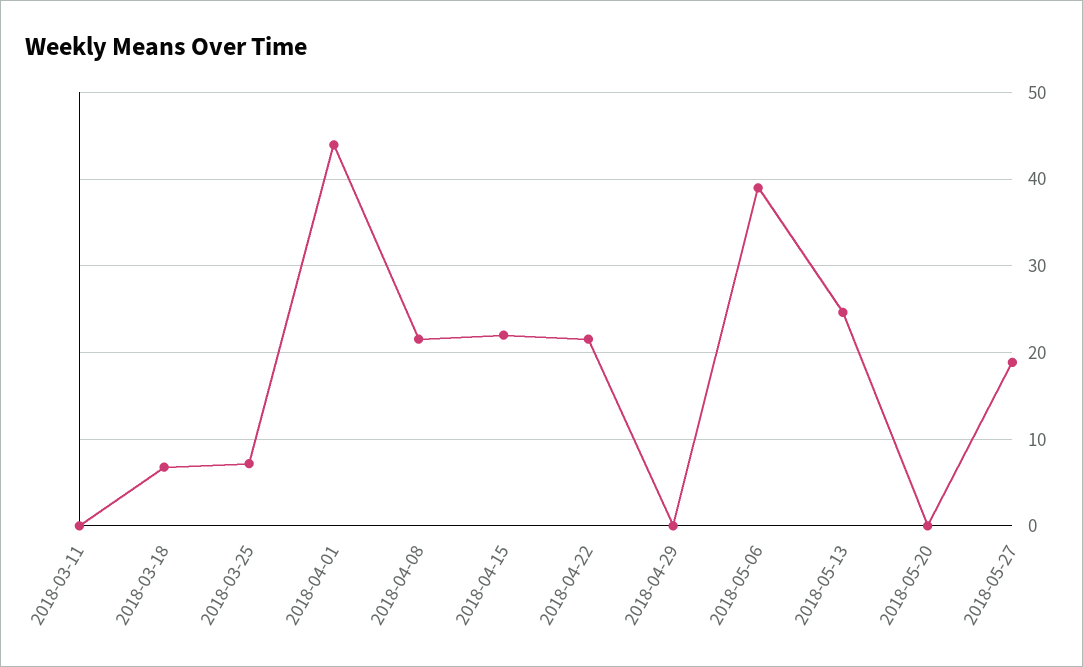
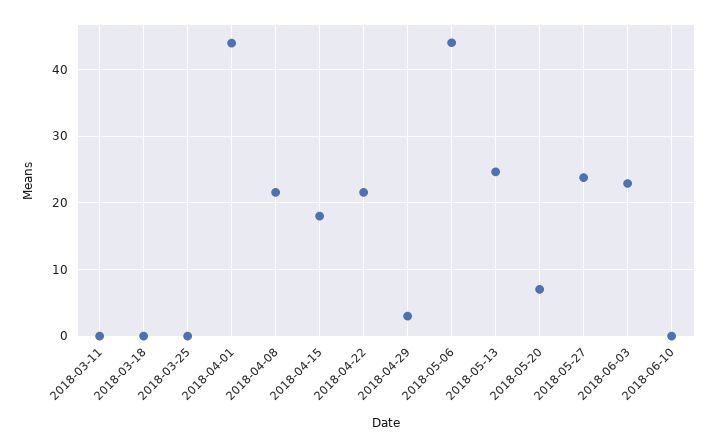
2018-03-18: 7 -> 0
2018-03-25: 7 -> 0
2018-04-15: 22 -> 18
2018-04-29: 0 -> 3
2018-05-06: 39 -> 44
2018-05-20: 0 -> 7
2018-05-27: 19 -> 24
2018-06-03: none -> 23
2018-06-10: none -> 0

